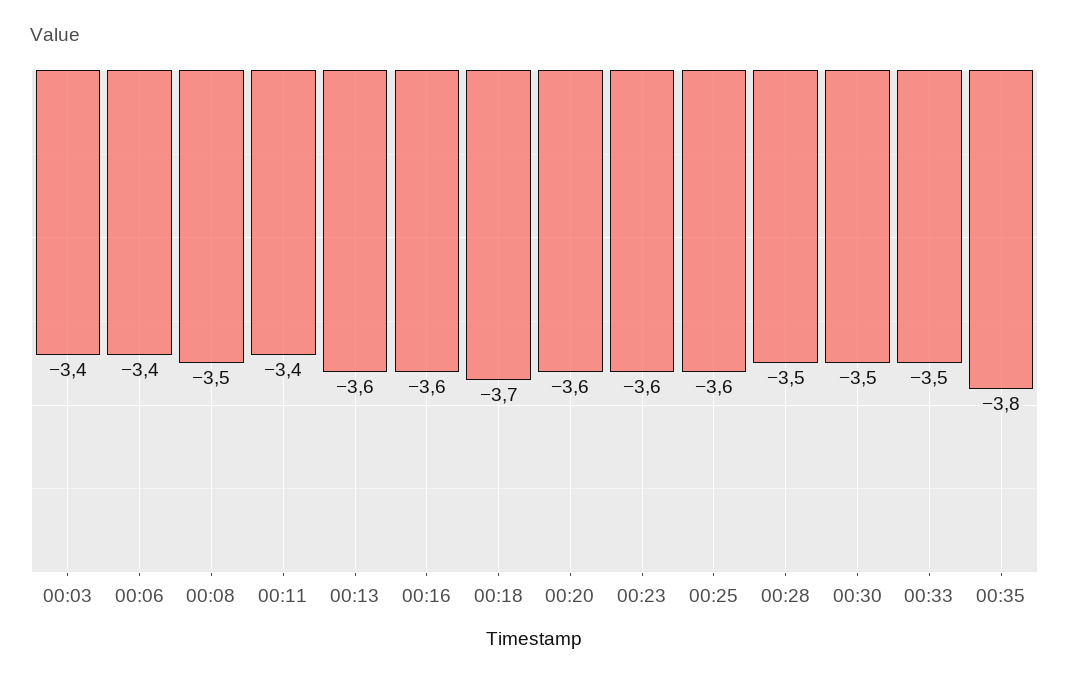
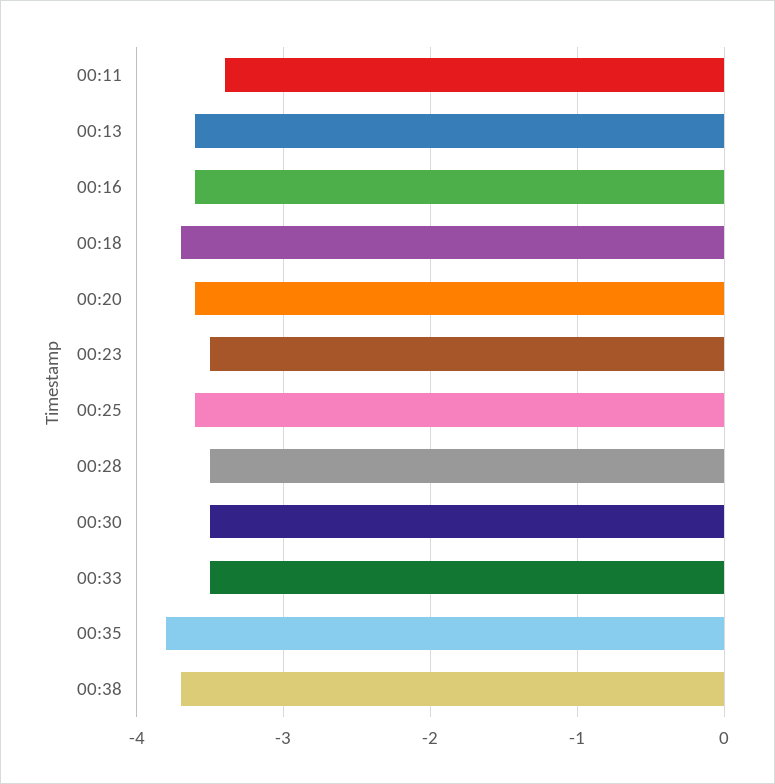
00:03: -3.4 -> none
00:06: -3.4 -> none
00:08: -3.5 -> none
00:23: -3.6 -> -3.5
00:38: none -> -3.7

